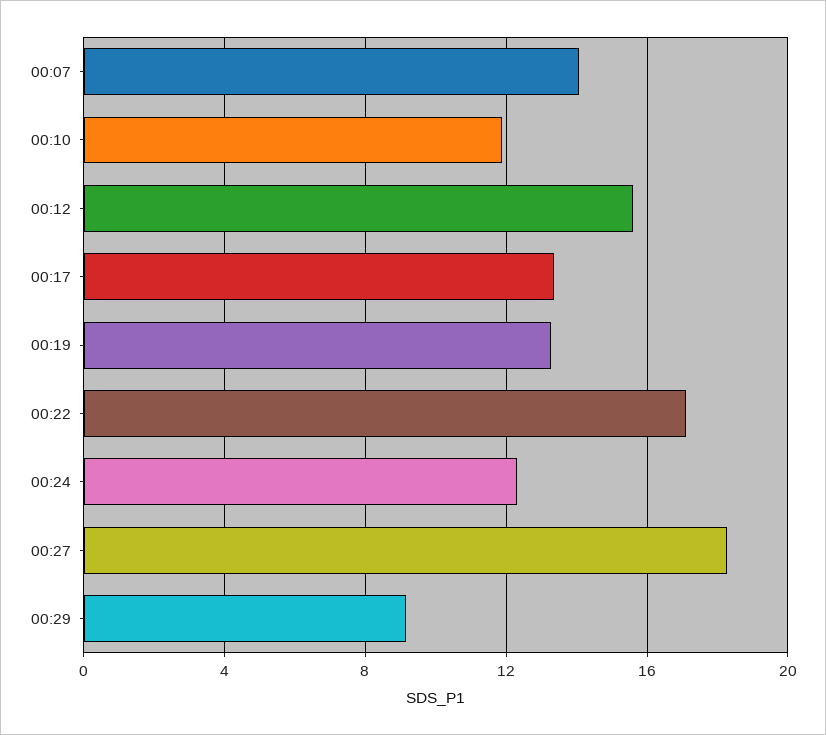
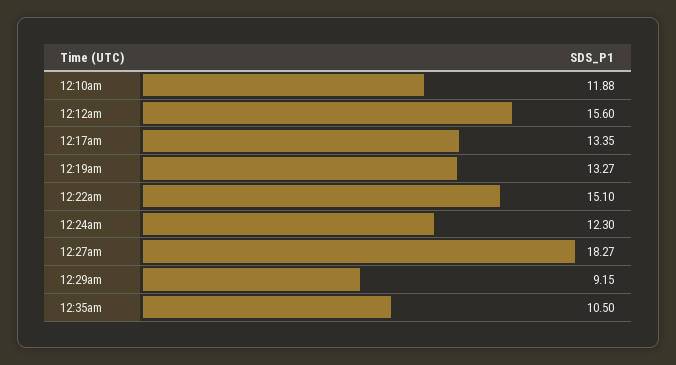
00:07: 14 -> none
00:22: 17 -> 15.1
12:35am: none -> 10.5

